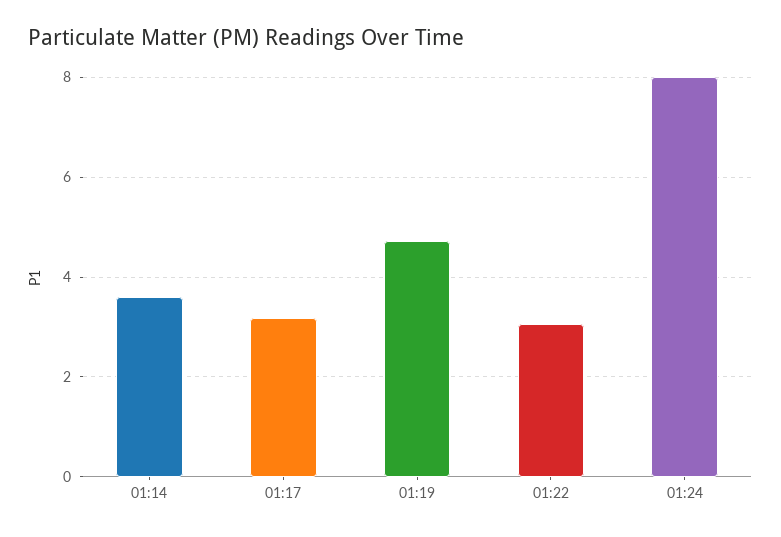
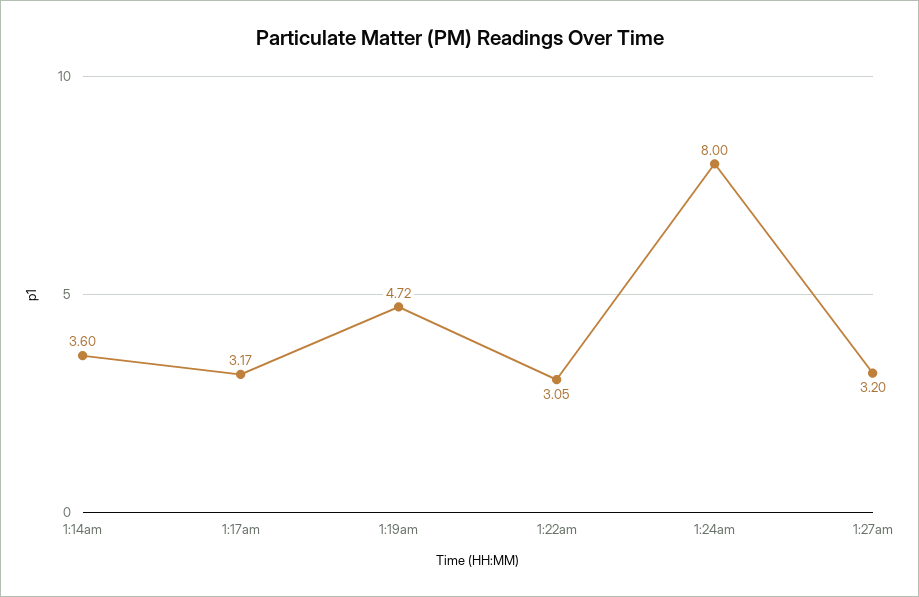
1:27am: none -> 3.2

